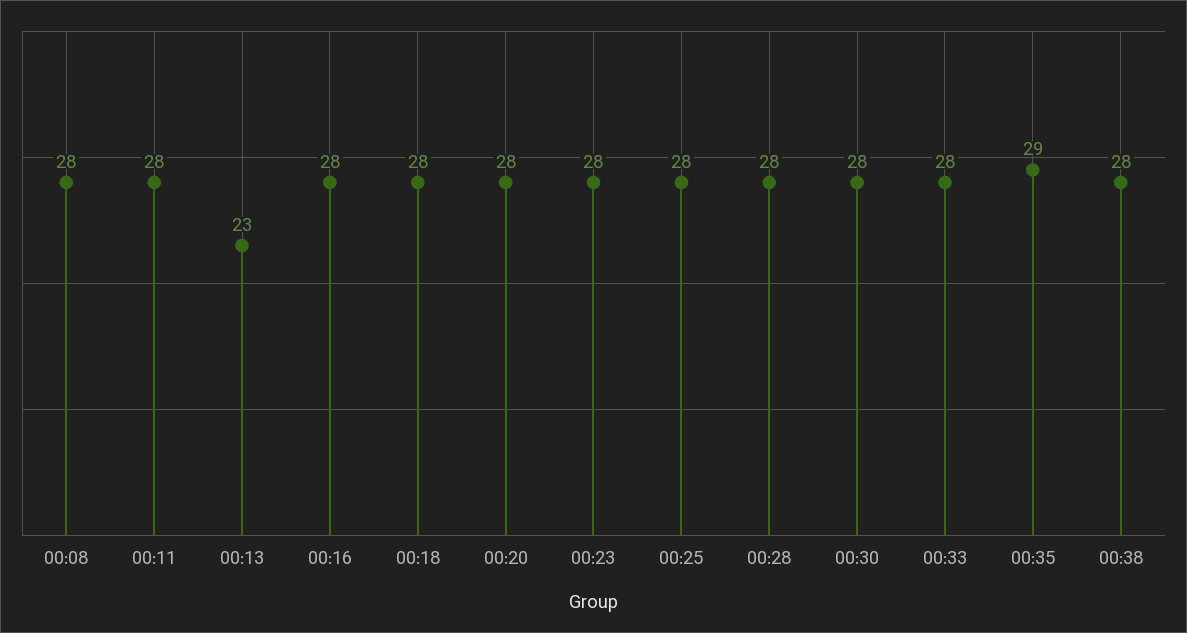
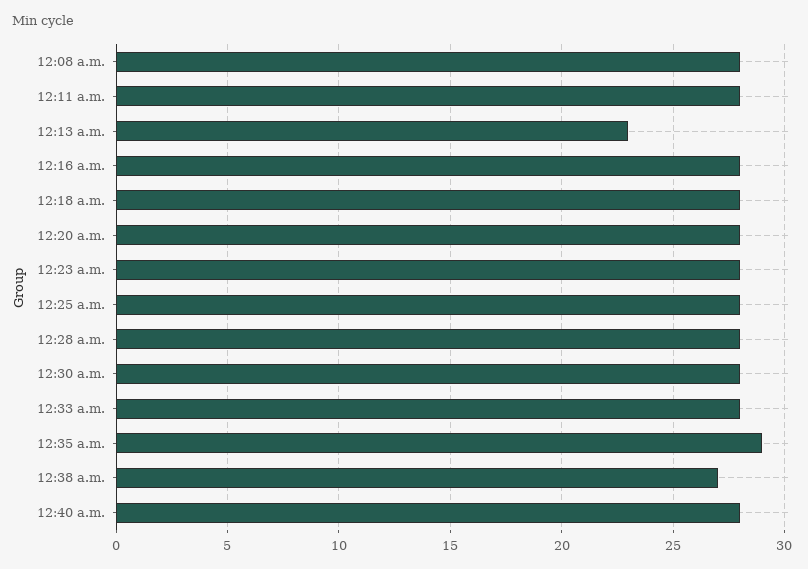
00:38: 28 -> 27
12:40 a.m.: none -> 28

